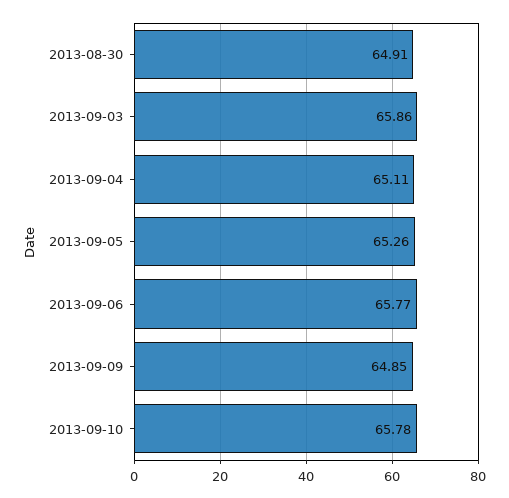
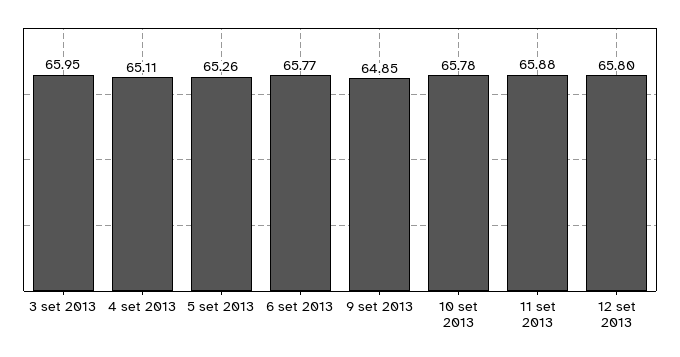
2013-08-30: 64.91 -> none
2013-09-03: 65.86 -> 65.95
11 set 2013: none -> 65.88
12 set 2013: none -> 65.8

